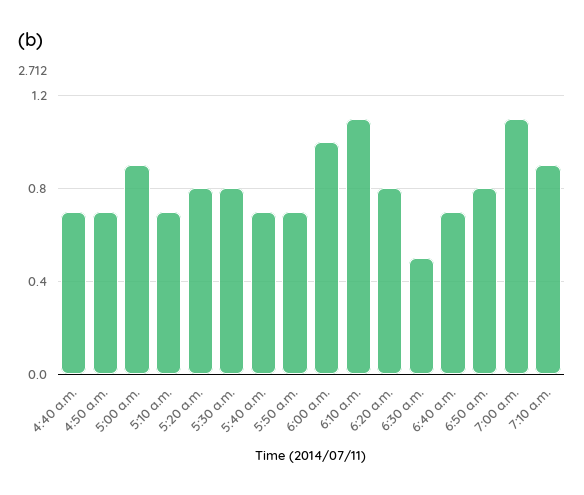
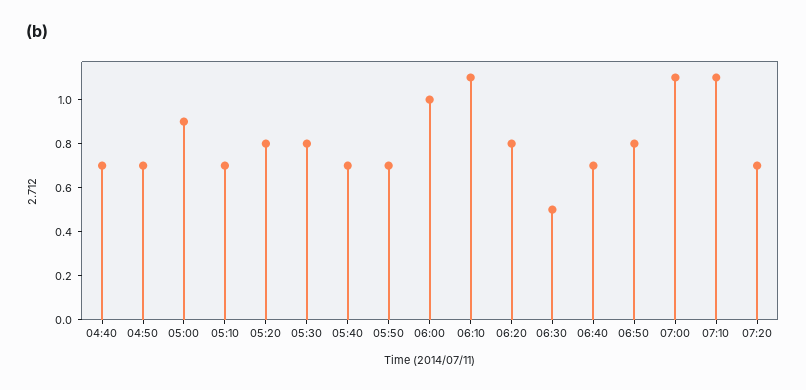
7:10 a.m.: 0.9 -> 1.1
07:20: none -> 0.7

